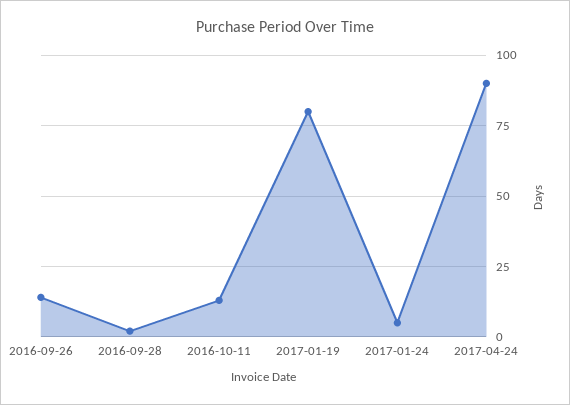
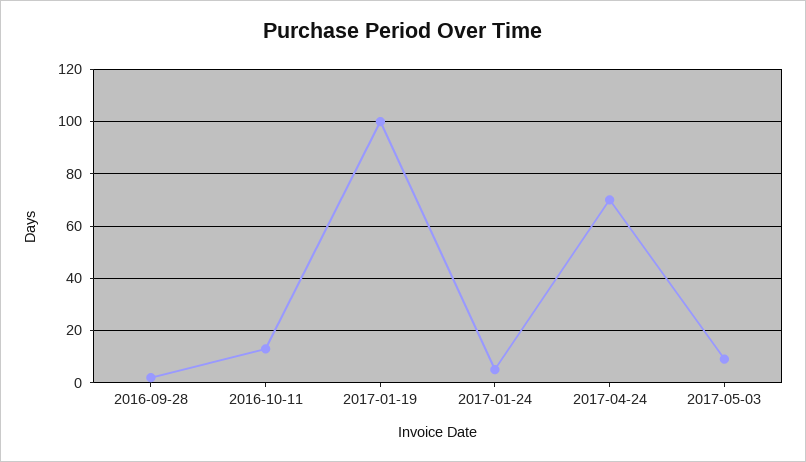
2016-09-26: 15 -> none
2017-01-19: 80 -> 100
2017-04-24: 90 -> 70
2017-05-03: none -> 10

